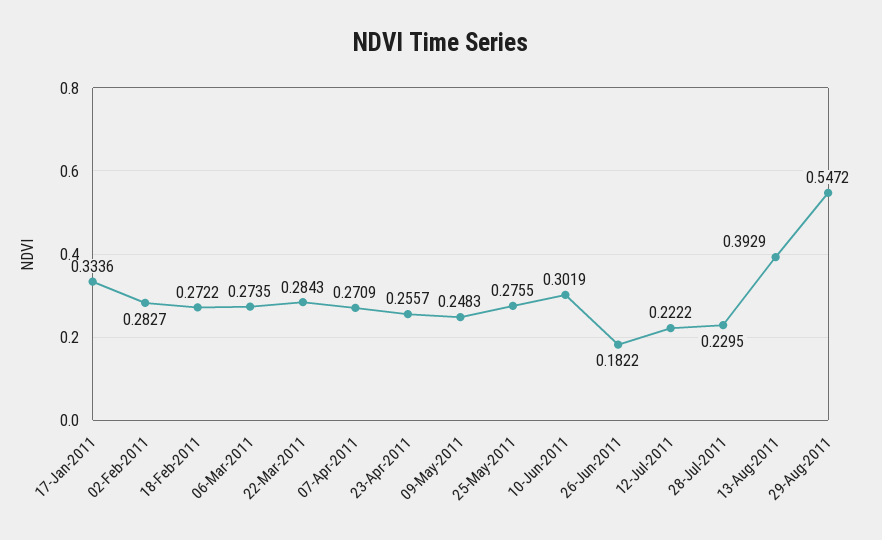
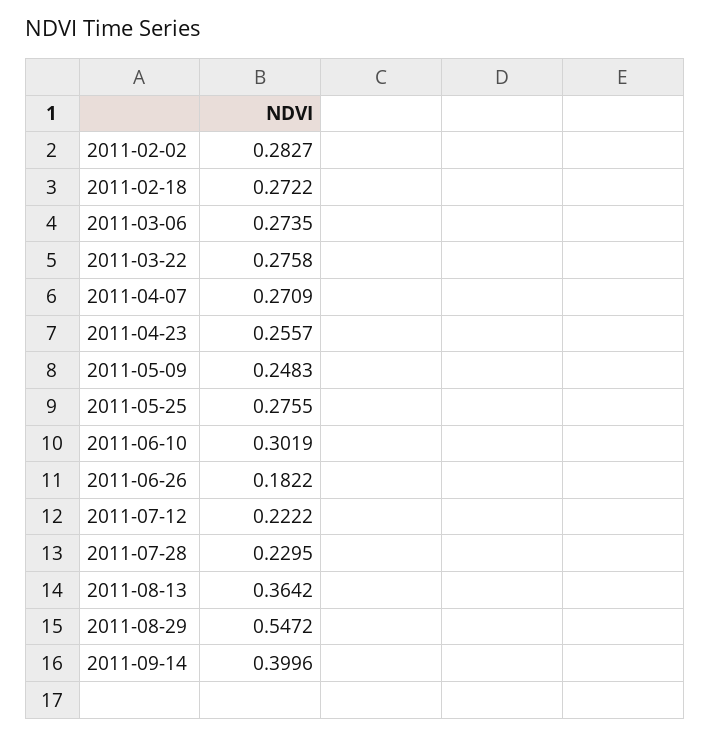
17-Jan-2011: 0.3336 -> none
22-Mar-2011: 0.2843 -> 0.2758
13-Aug-2011: 0.3929 -> 0.3642
2011-09-14: none -> 0.3996

